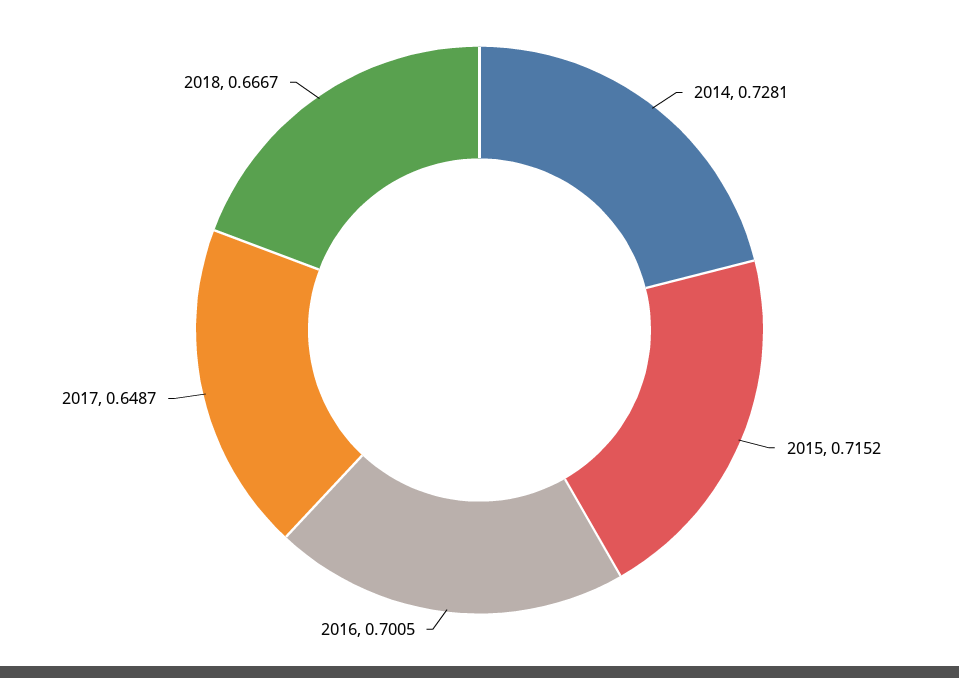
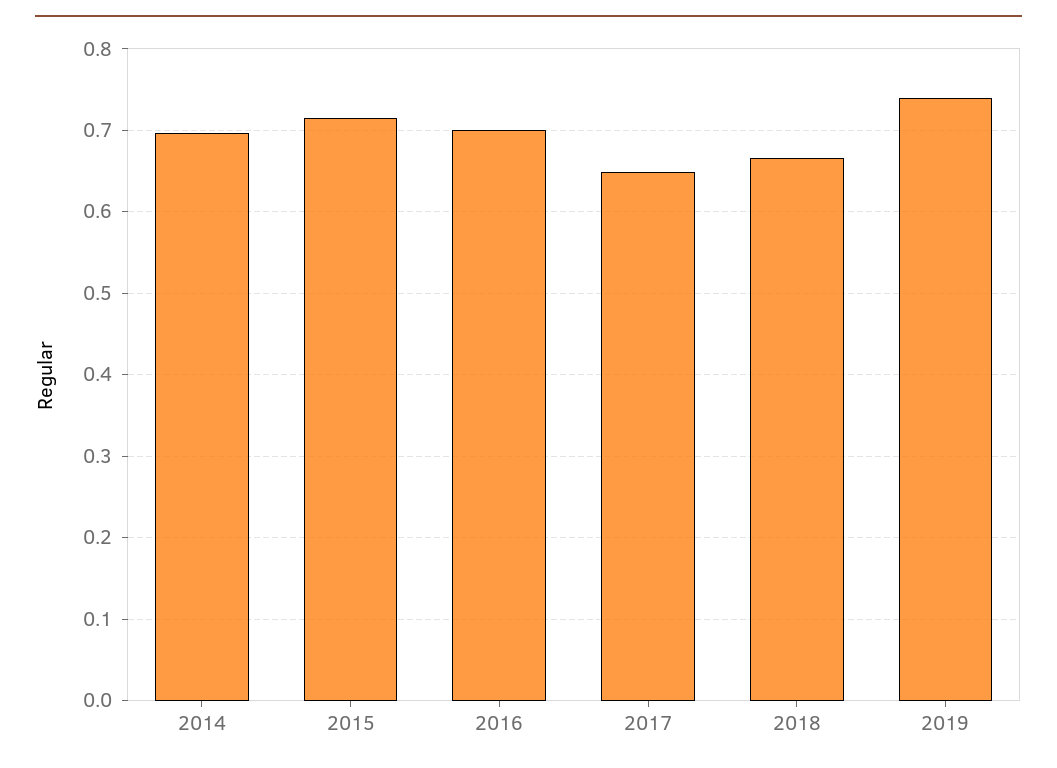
2014: 0.7281 -> 0.7
2019: none -> 0.74

